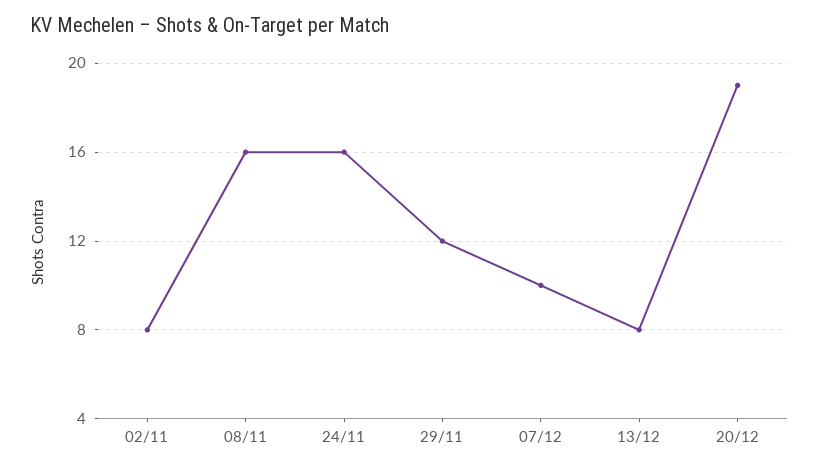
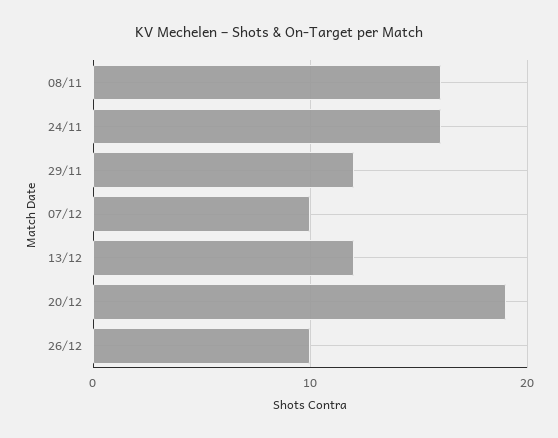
02/11: 8 -> none
13/12: 8 -> 12
26/12: none -> 10

